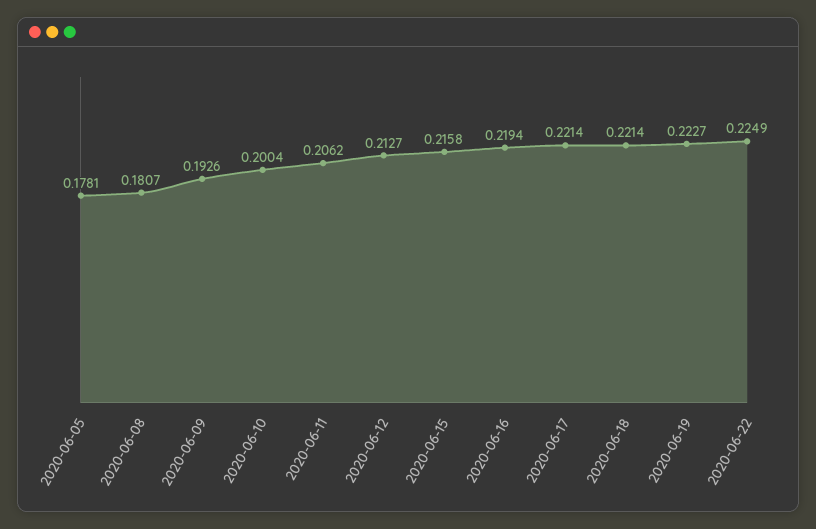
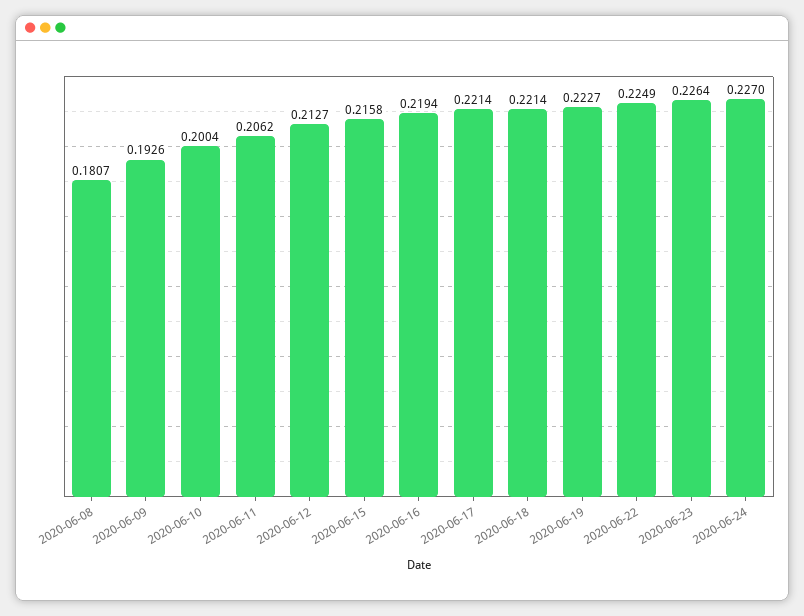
2020-06-05: 0.1781 -> none
2020-06-23: none -> 0.2264
2020-06-24: none -> 0.227

